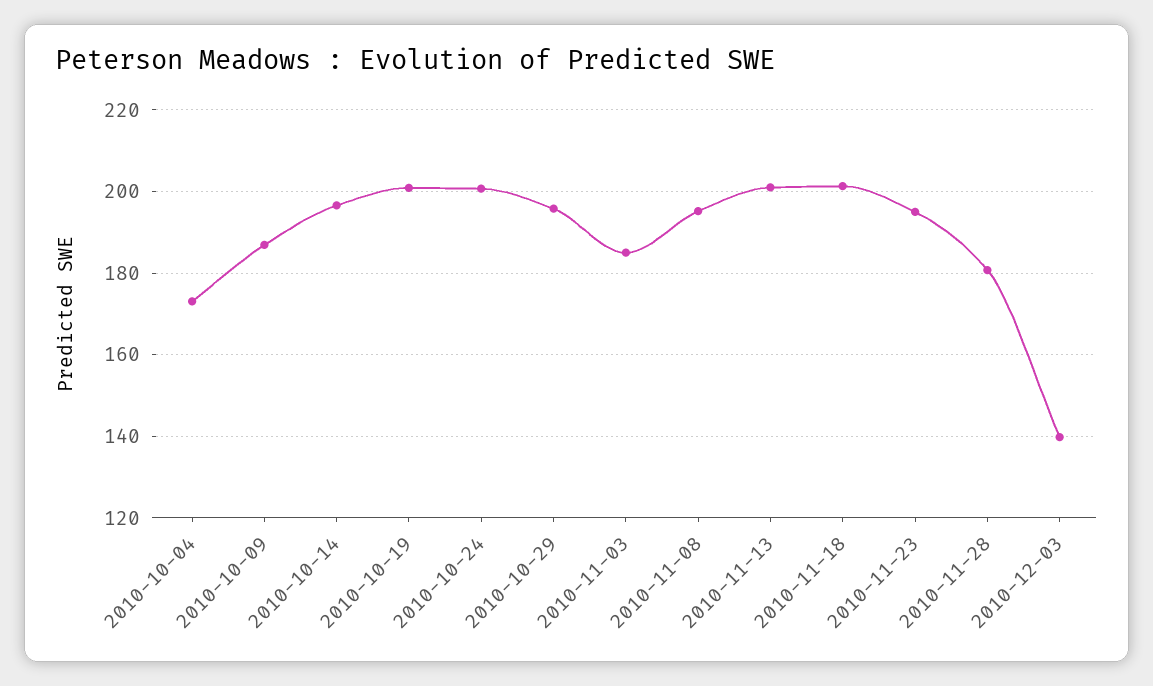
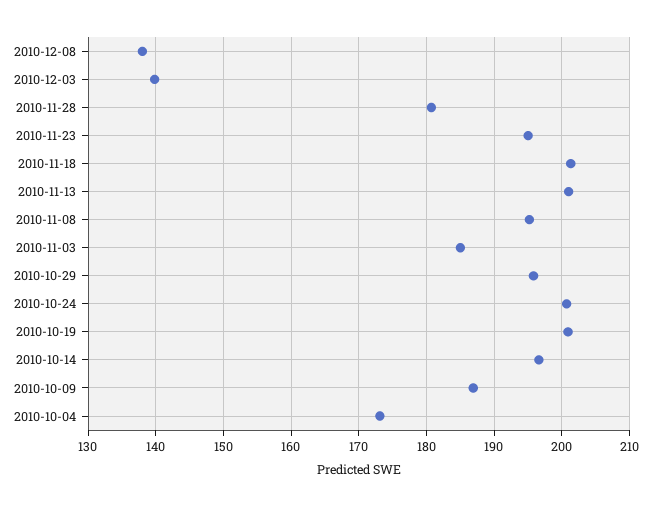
2010-12-08: none -> 138

